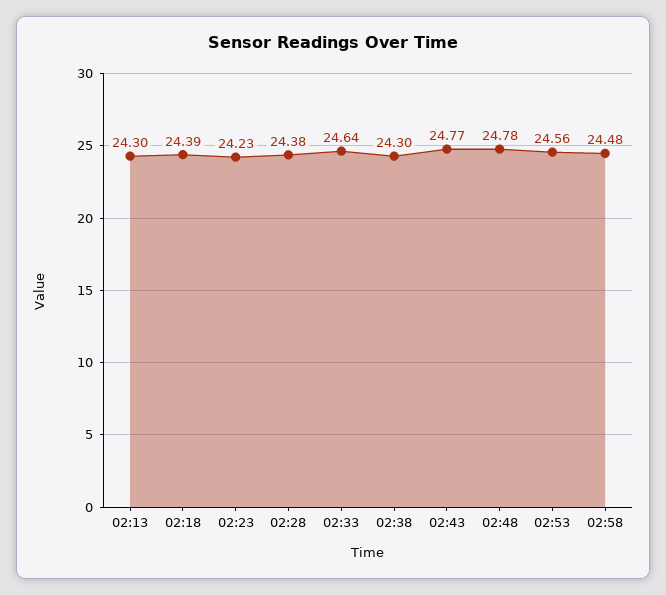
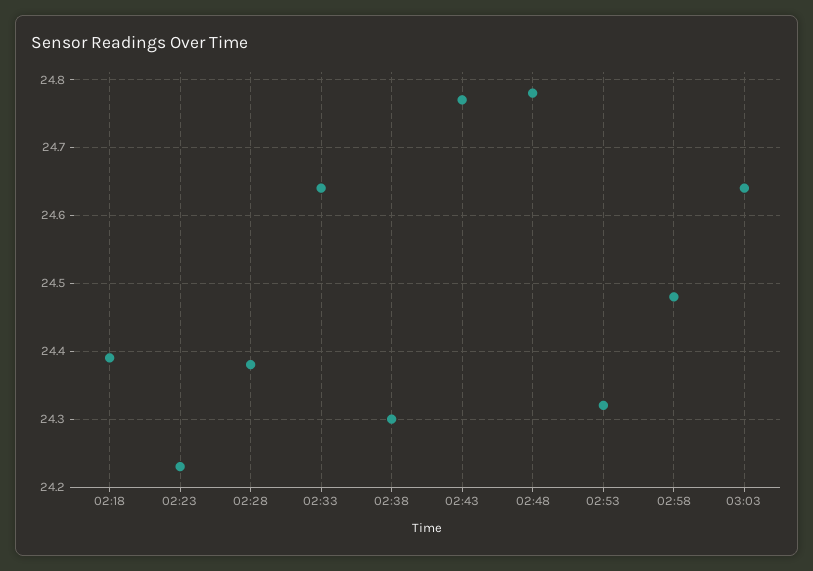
02:13: 24.3 -> none
02:53: 24.56 -> 24.32
03:03: none -> 24.64

